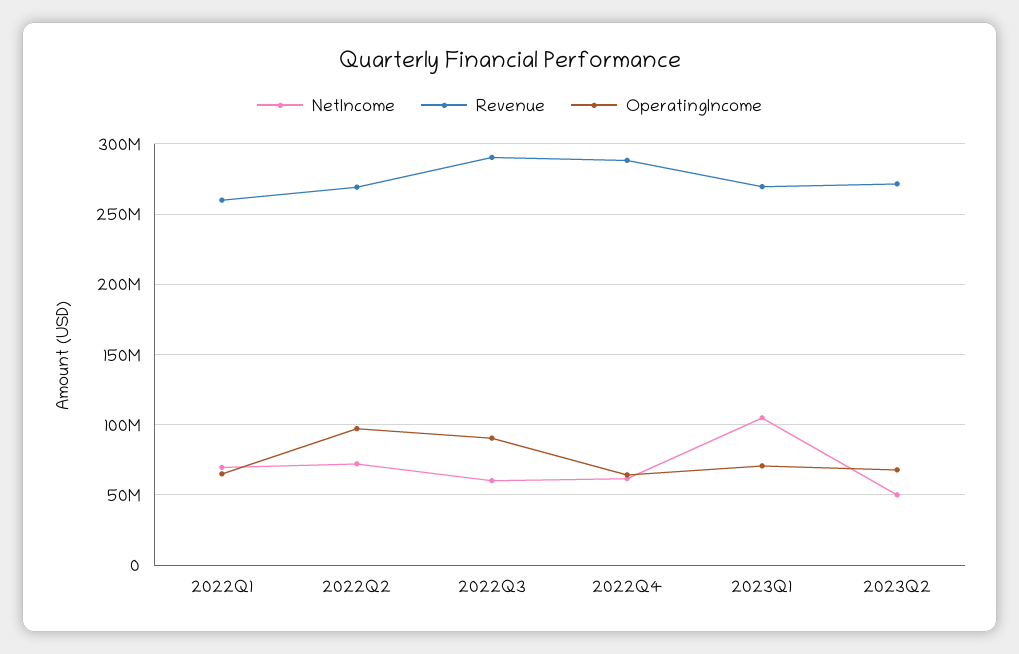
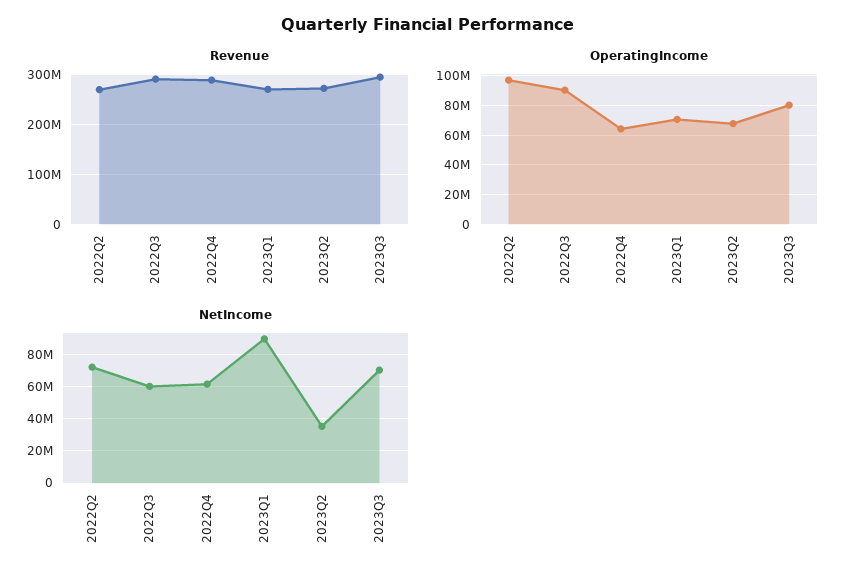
NetIncome, 2022Q1: 70000000 -> none
Revenue, 2022Q1: 260000000 -> none
OperatingIncome, 2022Q1: 65000000 -> none
NetIncome, 2023Q1: 105000000 -> 90000000
NetIncome, 2023Q2: 50000000 -> 35000000
Revenue, 2023Q3: none -> 300000000
OperatingIncome, 2023Q3: none -> 80000000
NetIncome, 2023Q3: none -> 70000000

